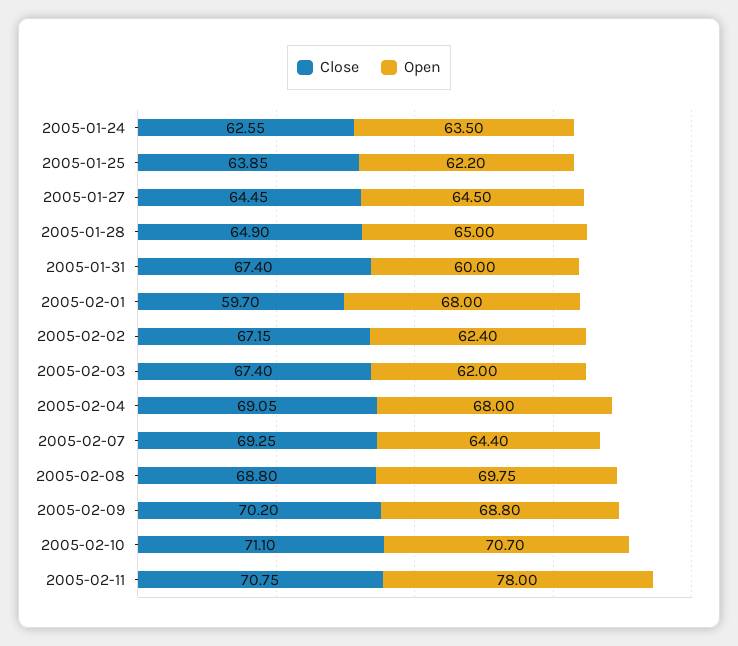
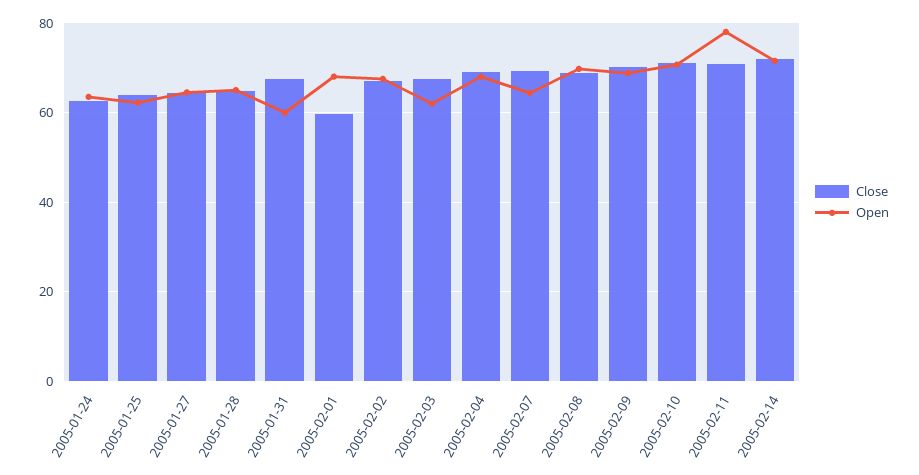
Open, 2005-02-02: 62.4 -> 68
Close, 2005-02-14: none -> 72
Open, 2005-02-14: none -> 72

